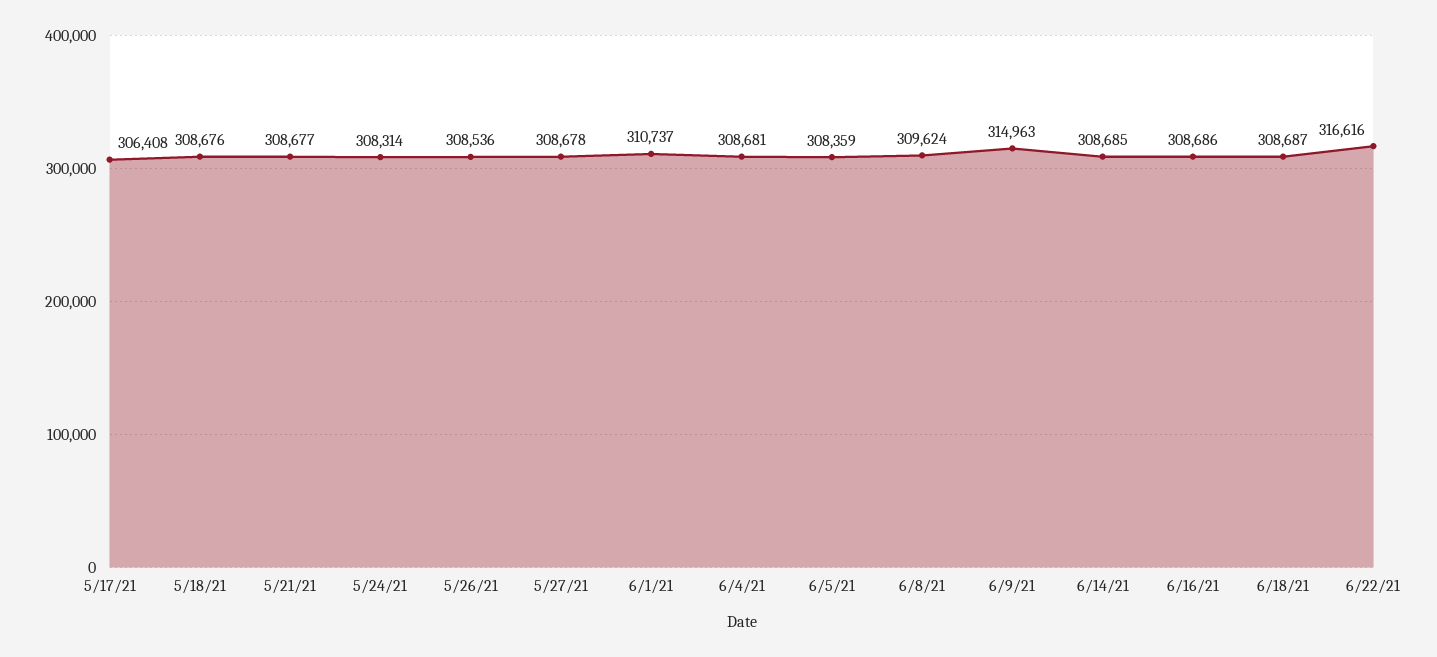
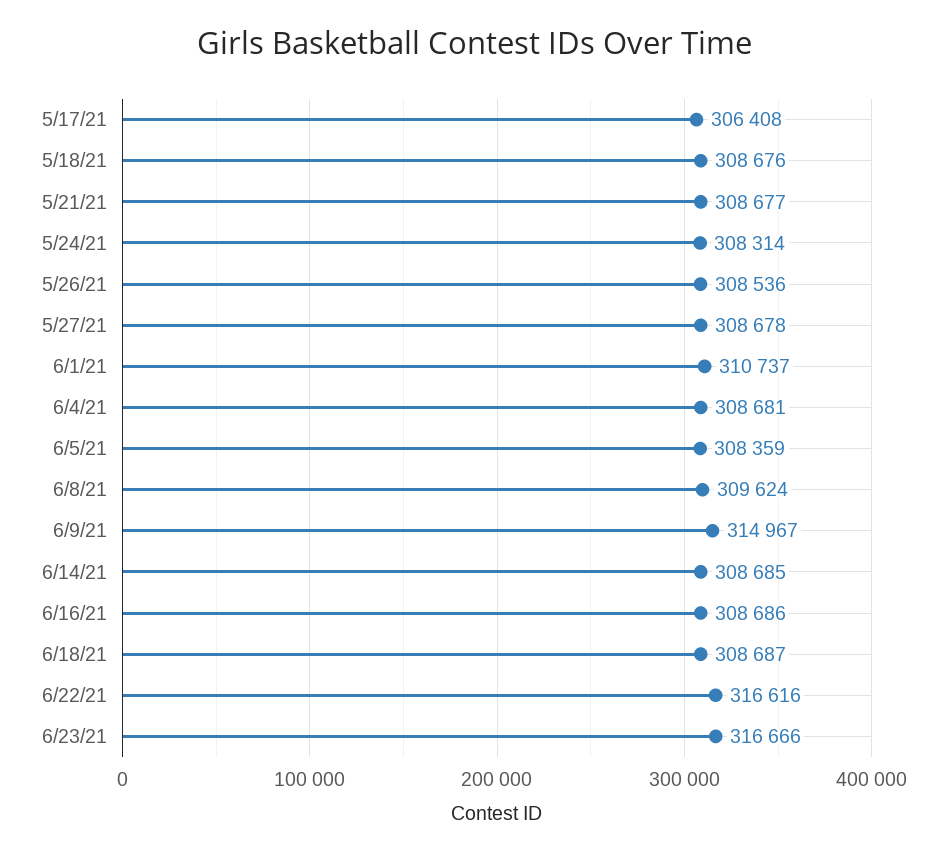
6/9/21: 314963 -> 314967
6/23/21: none -> 316666

